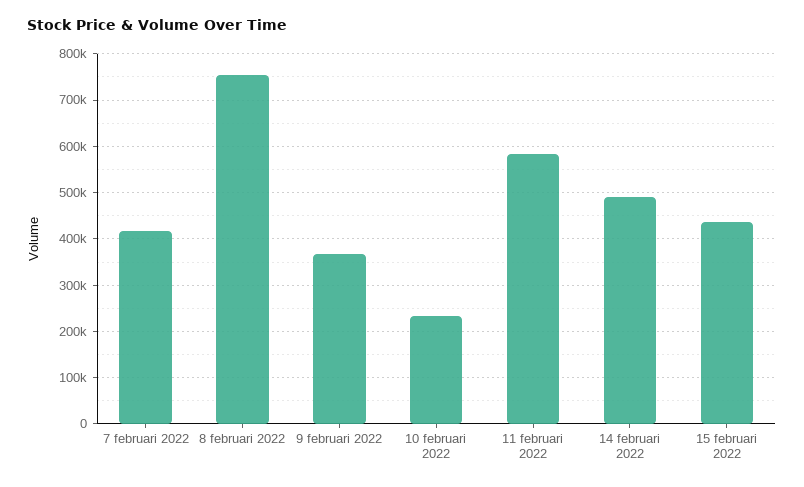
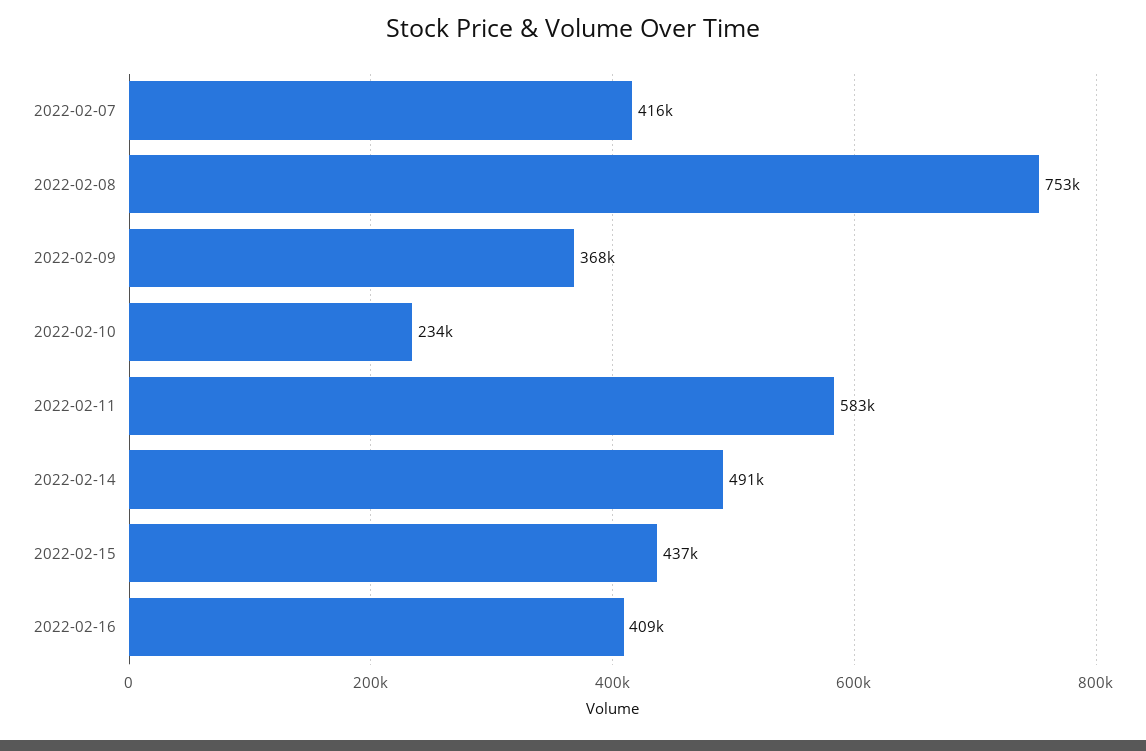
2022-02-16: none -> 409000

